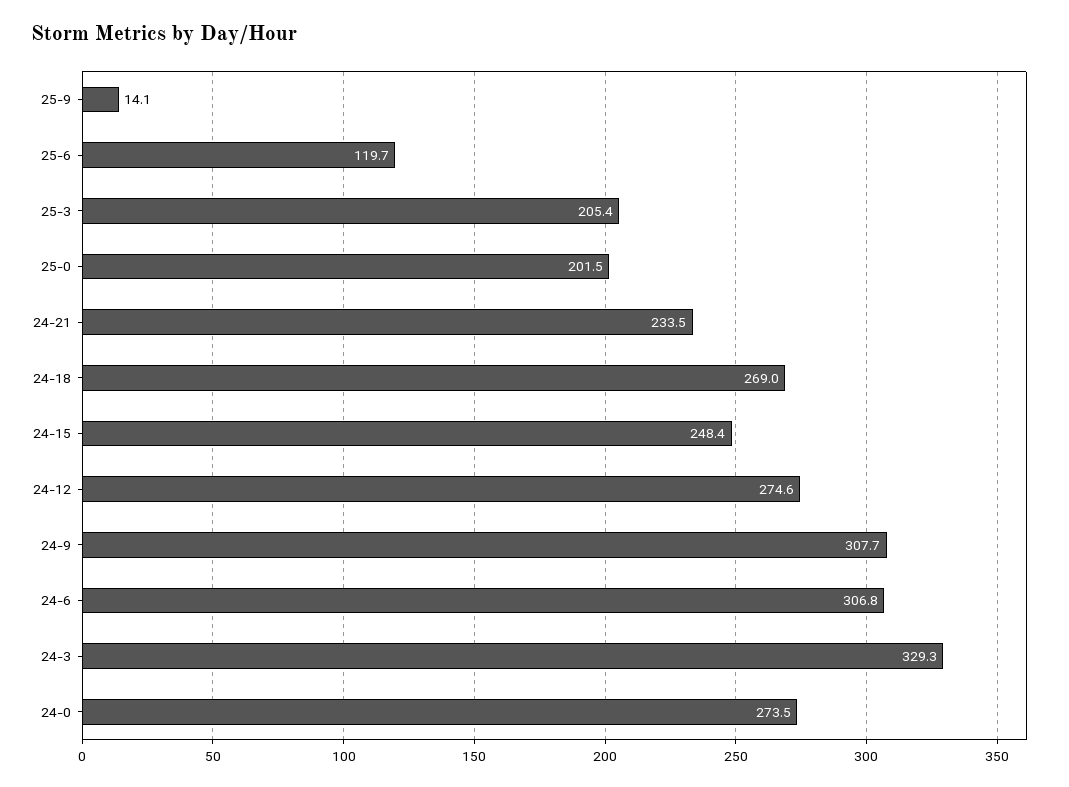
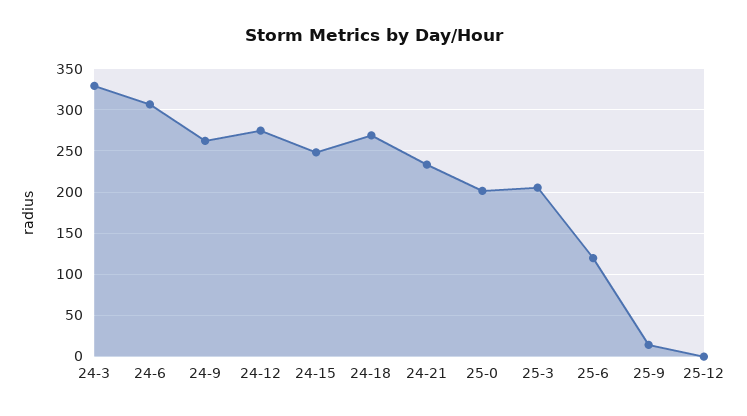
24-9: 307.7 -> 260
24-0: 273.5 -> none
25-12: none -> 0

